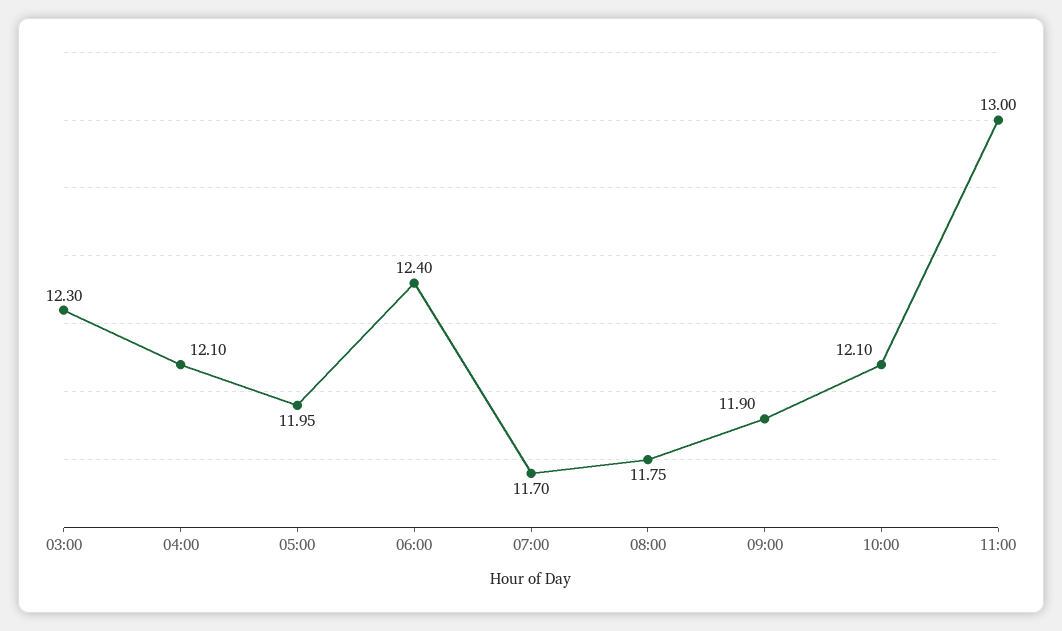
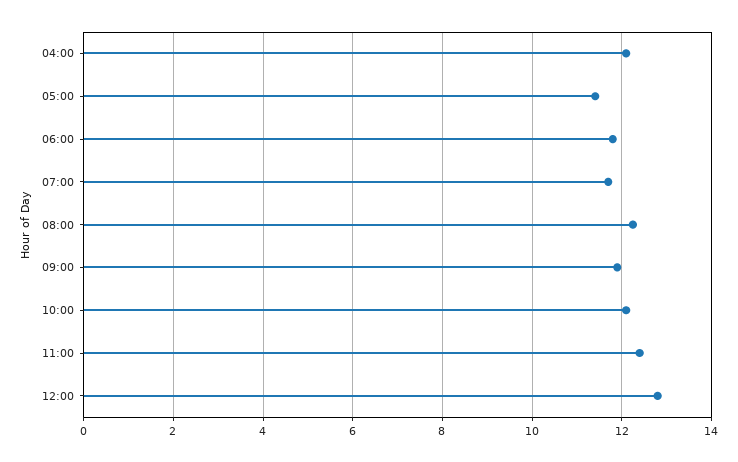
03:00: 12.3 -> none
05:00: 11.95 -> 11.4
06:00: 12.4 -> 11.8
08:00: 11.75 -> 12.2
11:00: 13 -> 12.4
12:00: none -> 12.8

